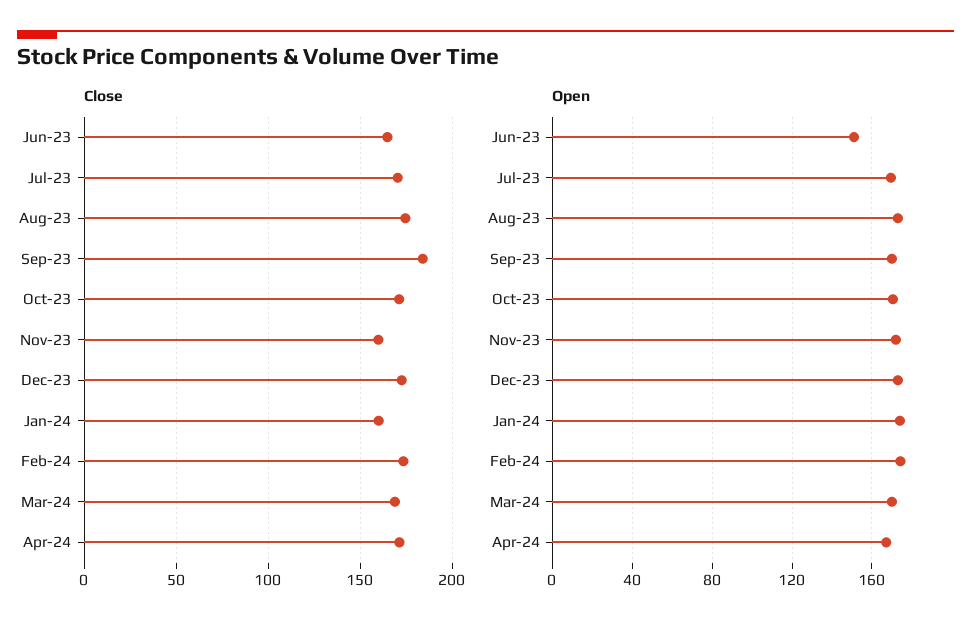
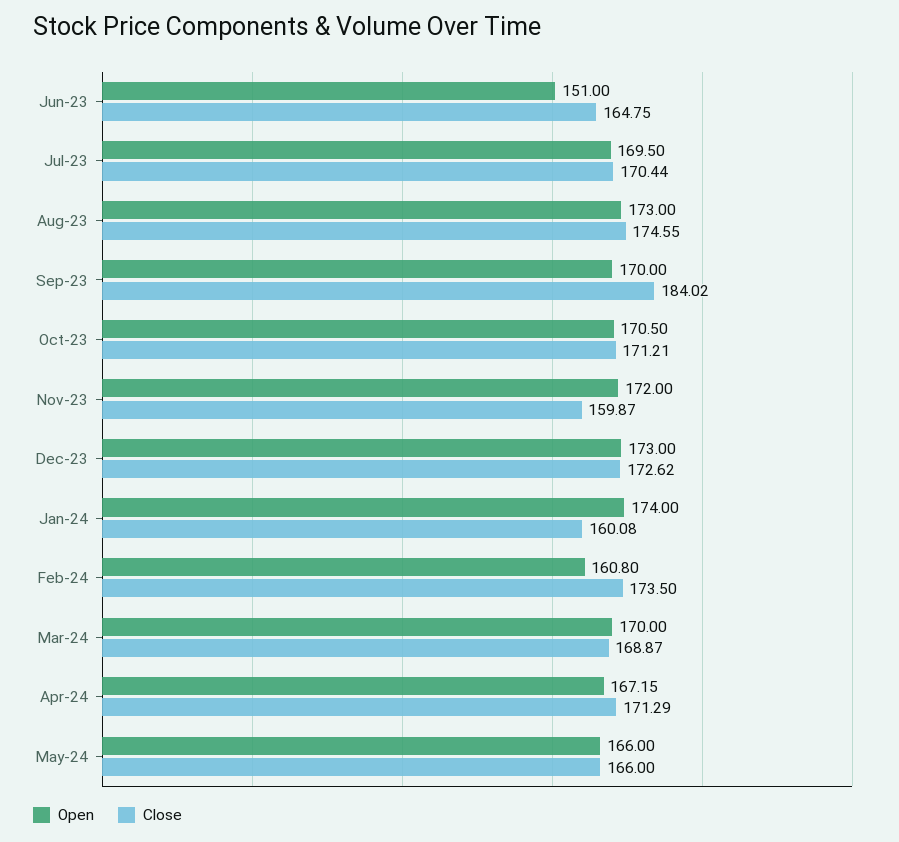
Open, Feb-24: 175 -> 160.8
Open, May-24: none -> 166
Close, May-24: none -> 166

